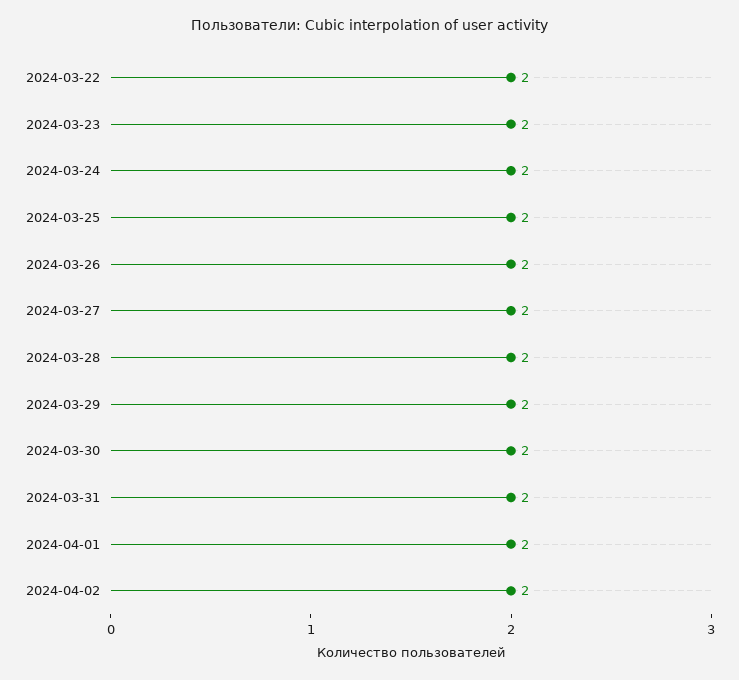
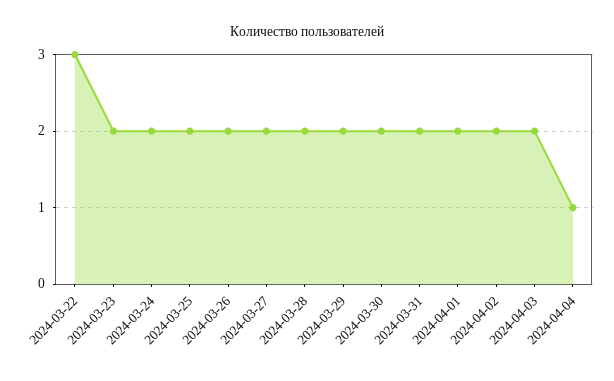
2024-03-22: 2 -> 3
2024-04-03: none -> 2
2024-04-04: none -> 1

